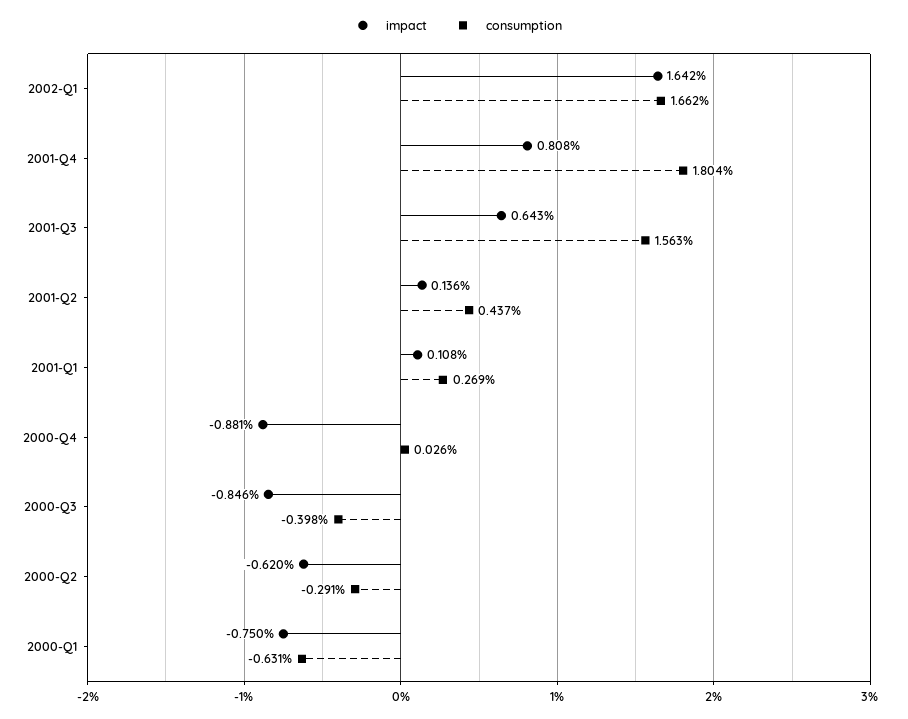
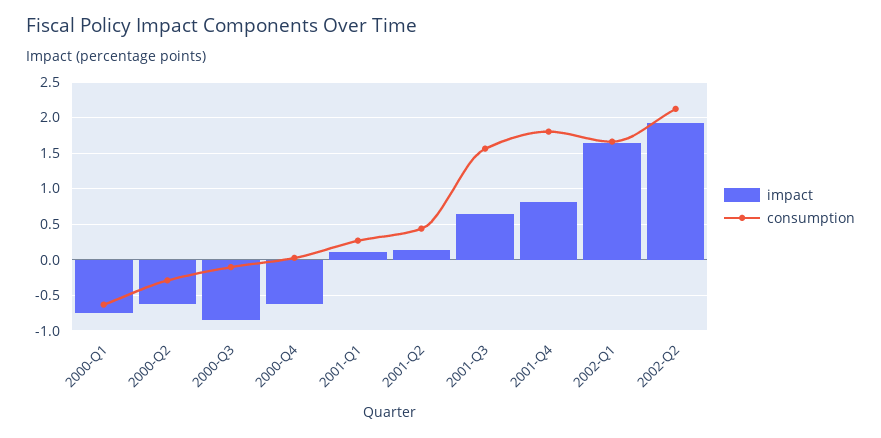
impact, 2000-Q4: -0.881 -> -0.6
consumption, 2000-Q3: -0.398 -> -0.1
impact, 2002-Q2: none -> 1.9
consumption, 2002-Q2: none -> 2.1

